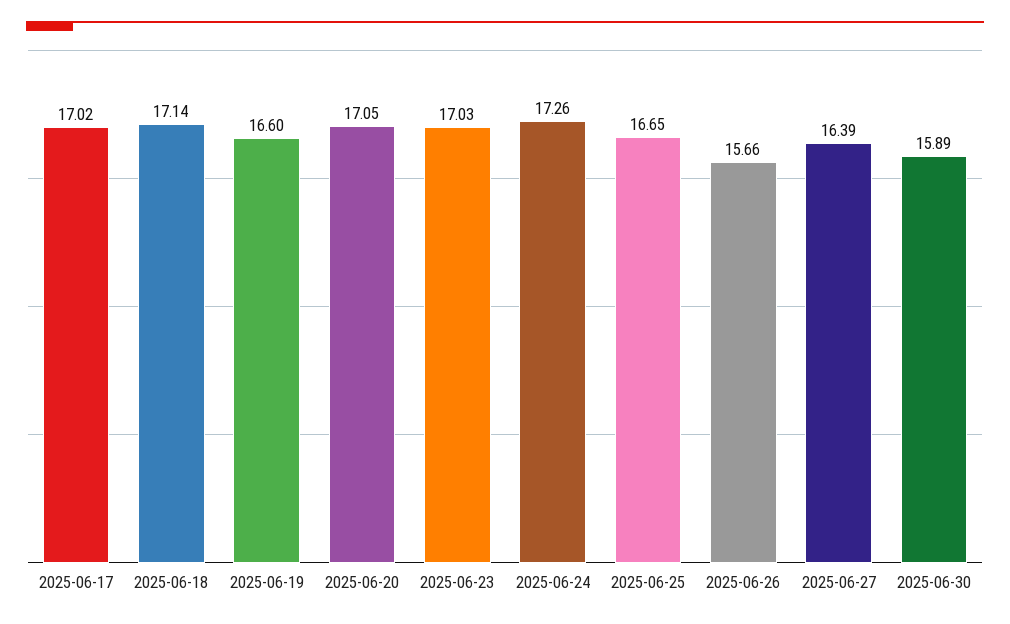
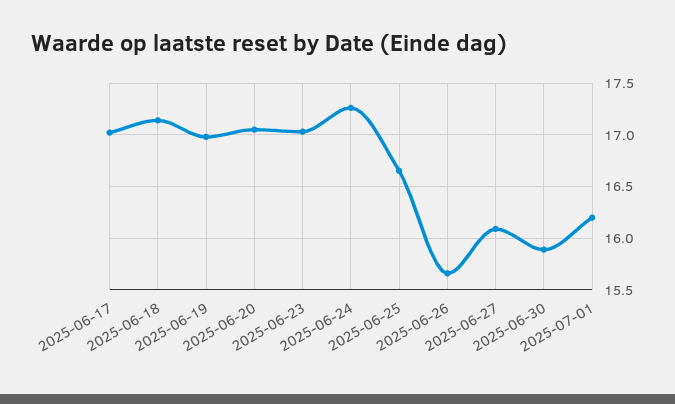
2025-06-19: 16.6 -> 17
2025-06-27: 16.39 -> 16.1
2025-07-01: none -> 16.2

